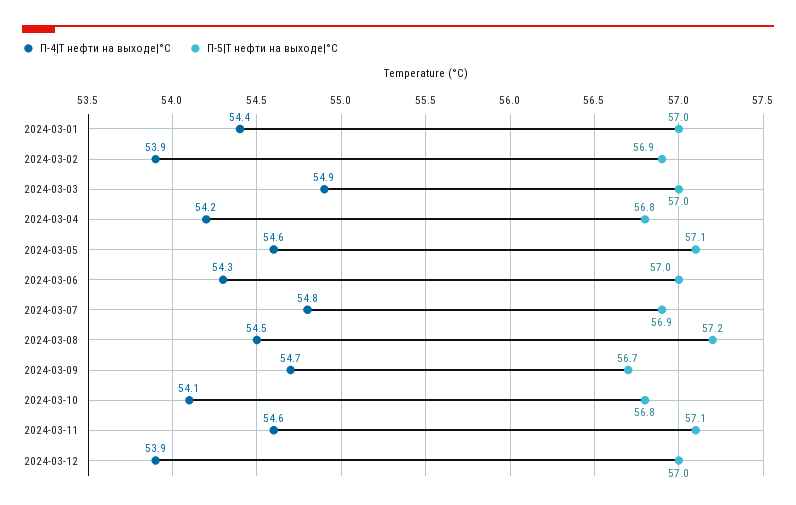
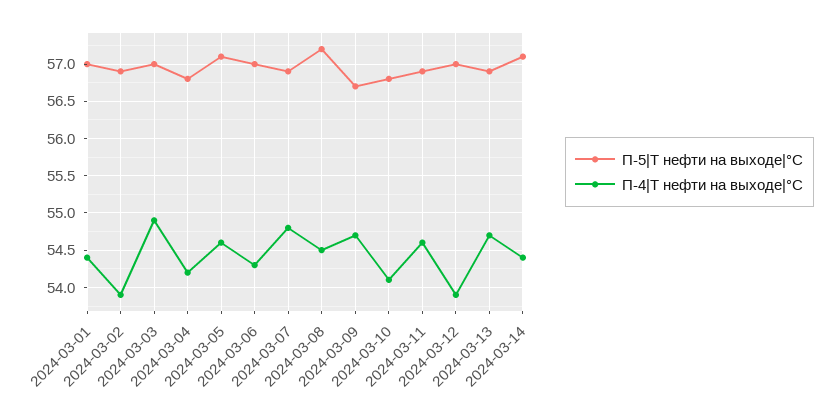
П-5|Т нефти на выходе|°С, 2024-03-11: 57.1 -> 56.9
П-5|Т нефти на выходе|°С, 2024-03-13: none -> 56.9
П-4|Т нефти на выходе|°С, 2024-03-13: none -> 54.7
П-5|Т нефти на выходе|°С, 2024-03-14: none -> 57.1
П-4|Т нефти на выходе|°С, 2024-03-14: none -> 54.4

